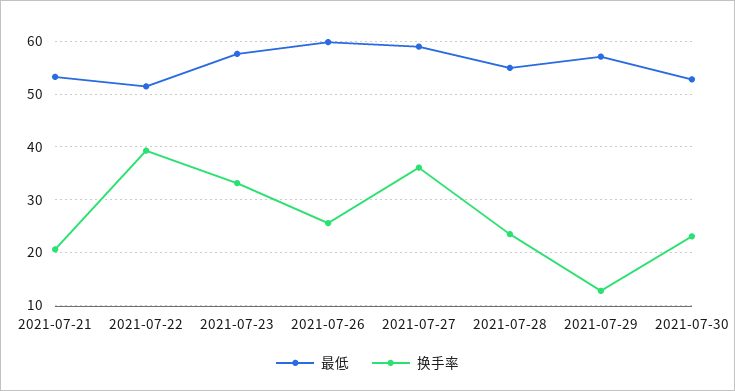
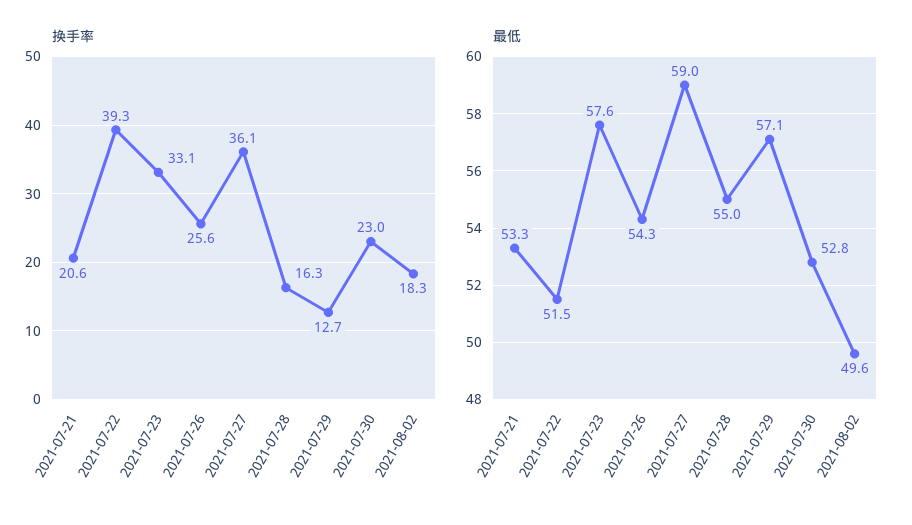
最低, 2021-07-26: 60 -> 54.3
换手率, 2021-07-28: 24 -> 16.3
换手率, 2021-08-02: none -> 18.3
最低, 2021-08-02: none -> 49.6

